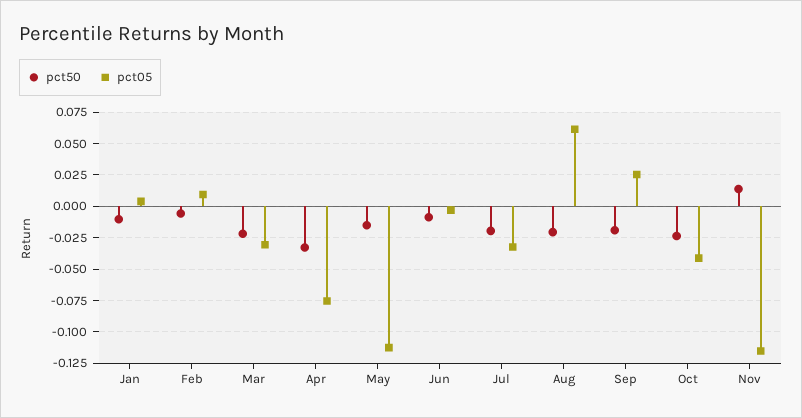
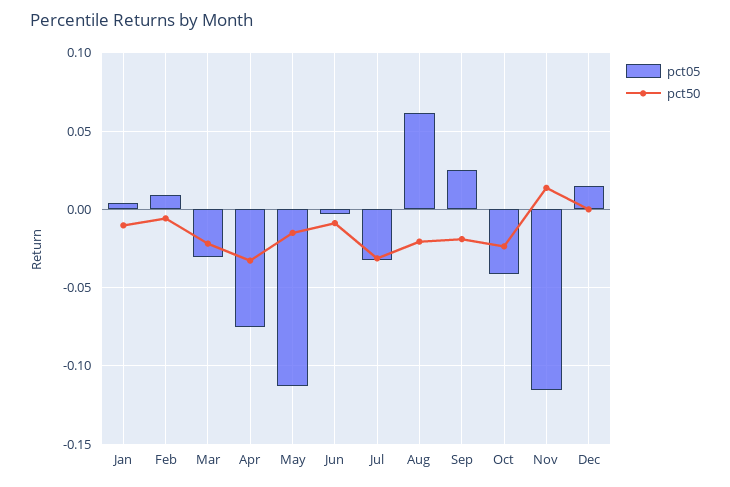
pct50, Jul: -0.02 -> -0.03
pct05, Dec: none -> 0.015
pct50, Dec: none -> 0

